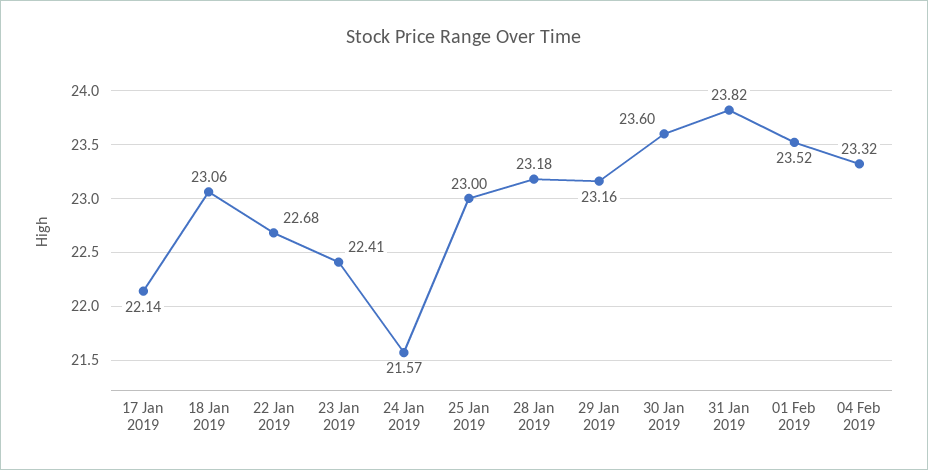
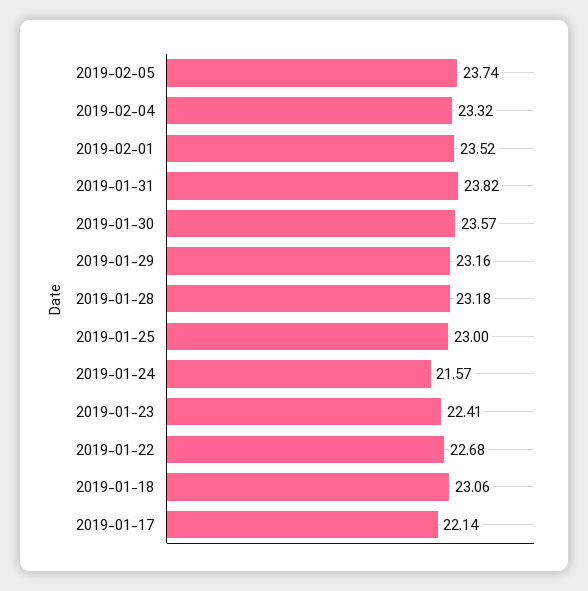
30 Jan 2019: 23.6 -> 23.57
2019-02-05: none -> 23.74

